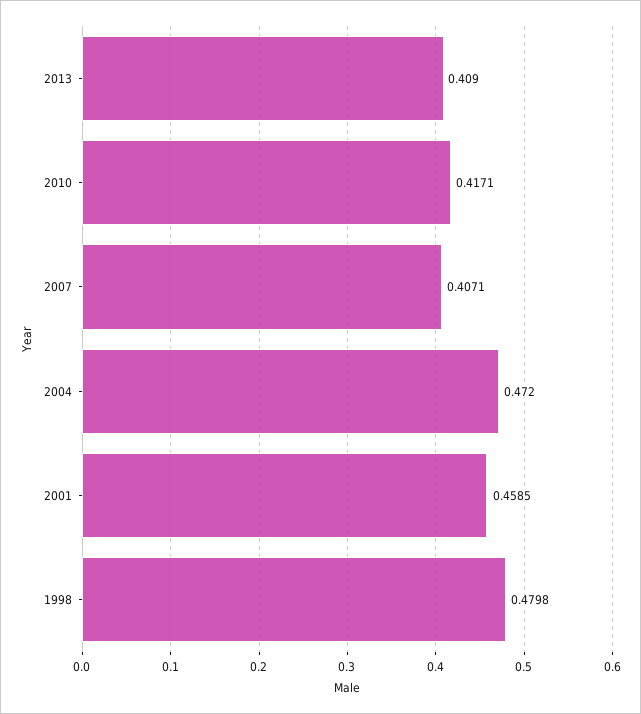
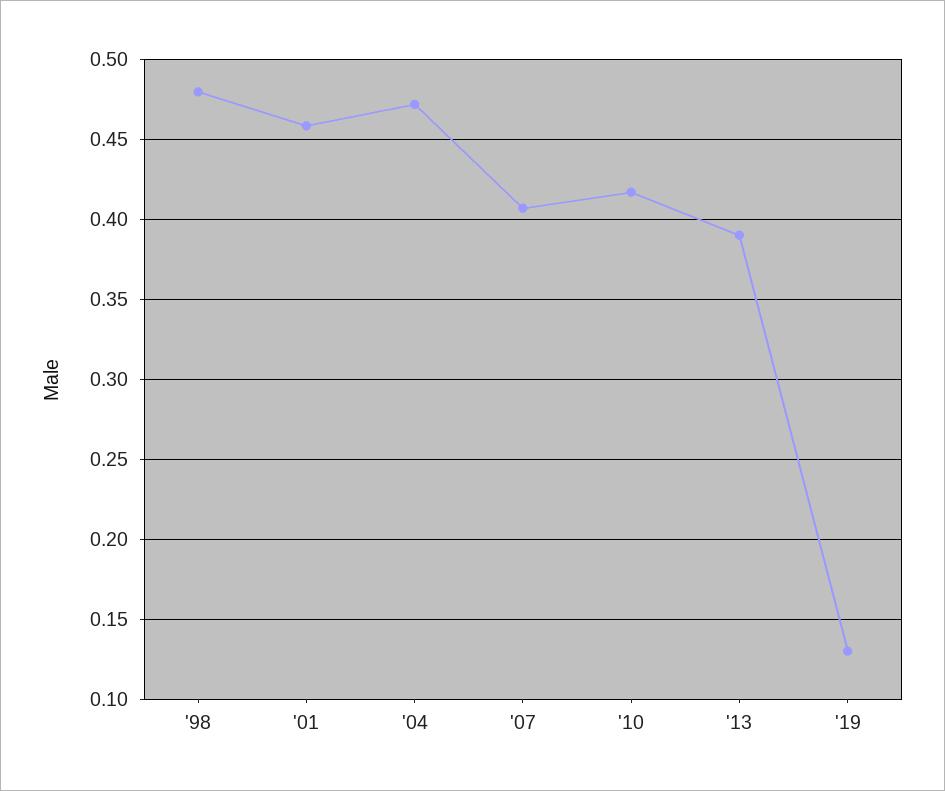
2013: 0.409 -> 0.39
'19: none -> 0.13

